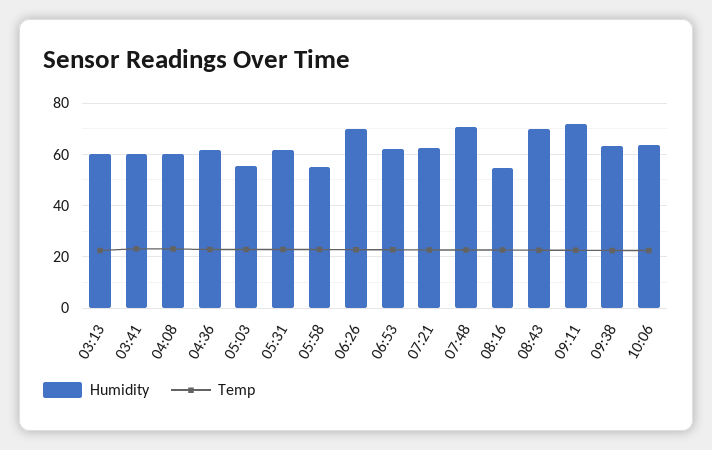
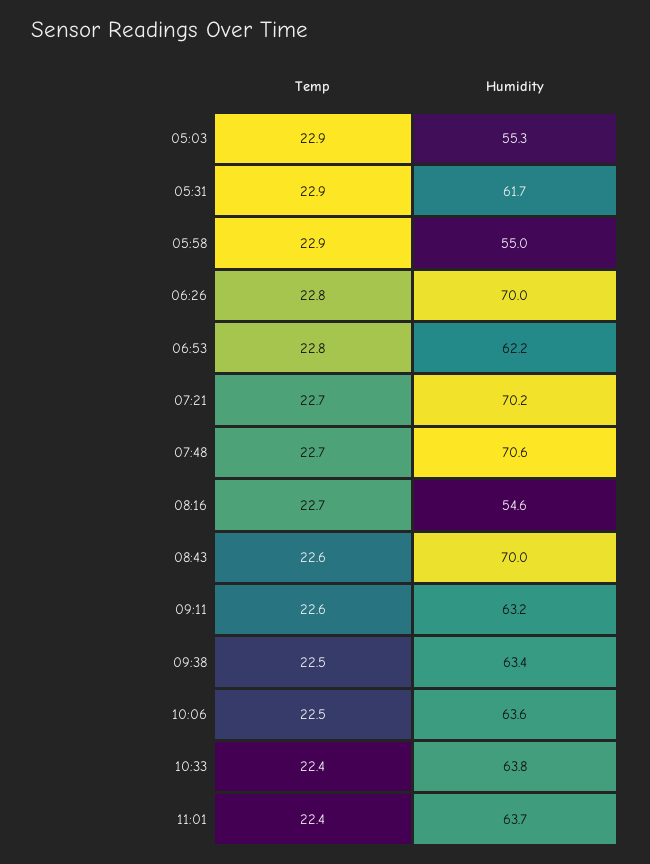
Humidity, 03:13: 60 -> none
Temp, 03:13: 22.5 -> none
Humidity, 03:41: 60 -> none
Temp, 03:41: 22.5 -> none
Humidity, 04:08: 60 -> none
Temp, 04:08: 22.5 -> none
Humidity, 04:36: 62.5 -> none
Temp, 04:36: 22.5 -> none
Humidity, 07:21: 62.5 -> 70.2
Humidity, 09:11: 72.5 -> 63.2
Temp, 10:33: none -> 22.4
Humidity, 10:33: none -> 63.8
Temp, 11:01: none -> 22.4
Humidity, 11:01: none -> 63.7

